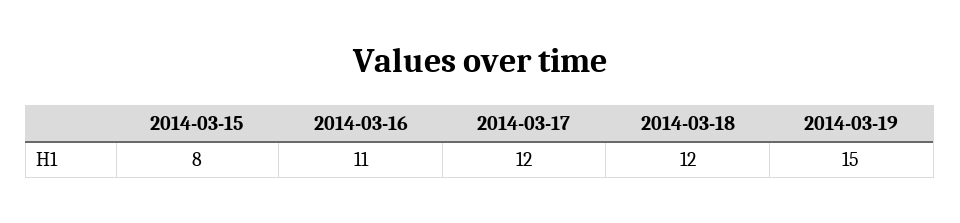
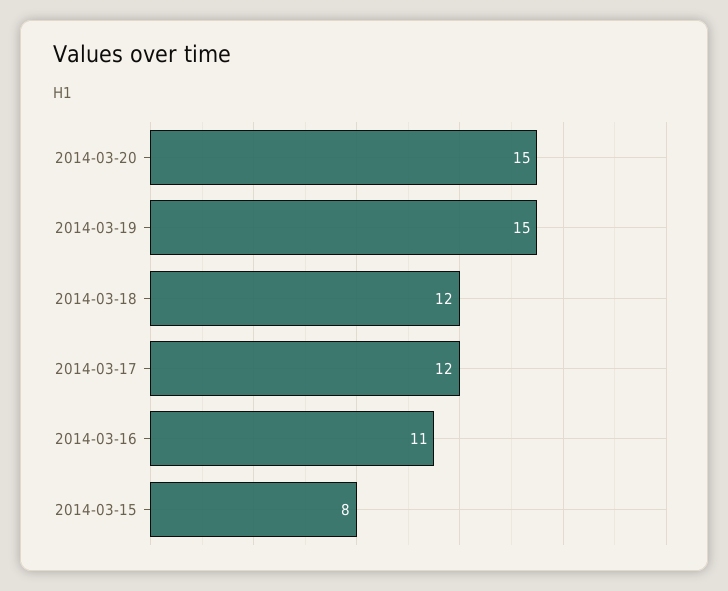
2014-03-20: none -> 15

